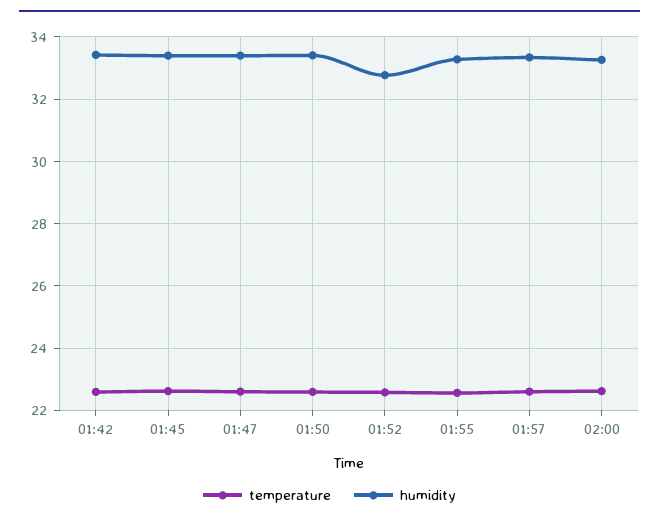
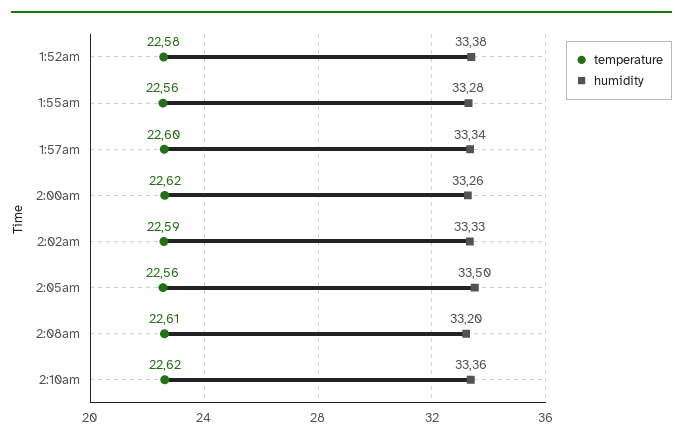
temperature, 01:42: 22.6 -> none
humidity, 01:42: 33.4 -> none
temperature, 01:45: 22.6 -> none
humidity, 01:45: 33.4 -> none
temperature, 01:47: 22.6 -> none
humidity, 01:47: 33.4 -> none
temperature, 01:50: 22.6 -> none
humidity, 01:50: 33.4 -> none
humidity, 01:52: 32.8 -> 33.38
temperature, 2:02am: none -> 22.59
humidity, 2:02am: none -> 33.33
temperature, 2:05am: none -> 22.56
humidity, 2:05am: none -> 33.5
temperature, 2:08am: none -> 22.61
humidity, 2:08am: none -> 33.2
temperature, 2:10am: none -> 22.62
humidity, 2:10am: none -> 33.36

